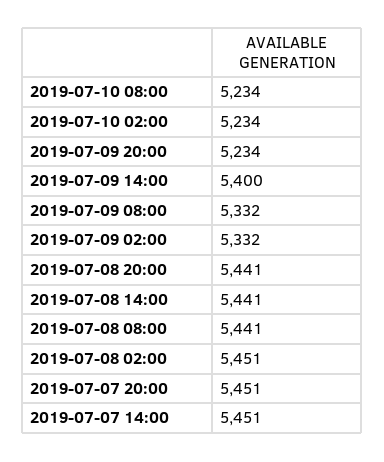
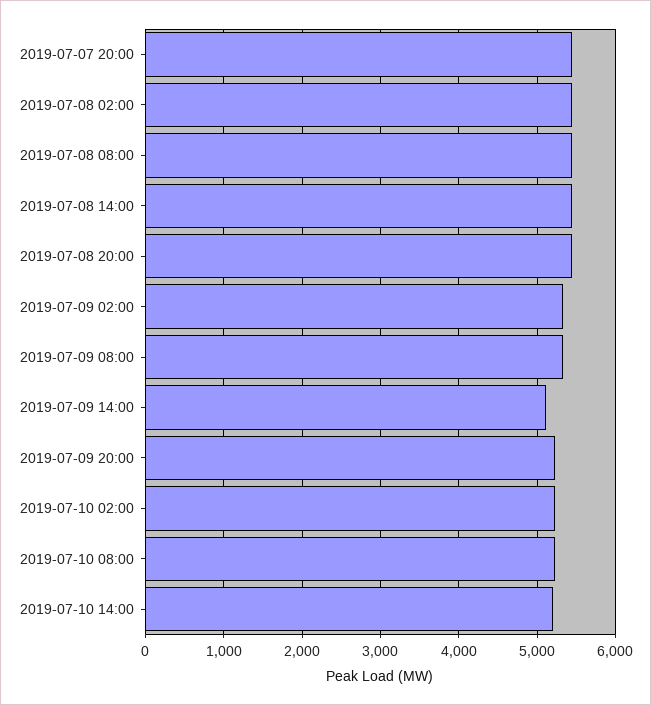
2019-07-09 14:00: 5400 -> 5100
2019-07-07 14:00: 5451 -> none
2019-07-10 14:00: none -> 5200

